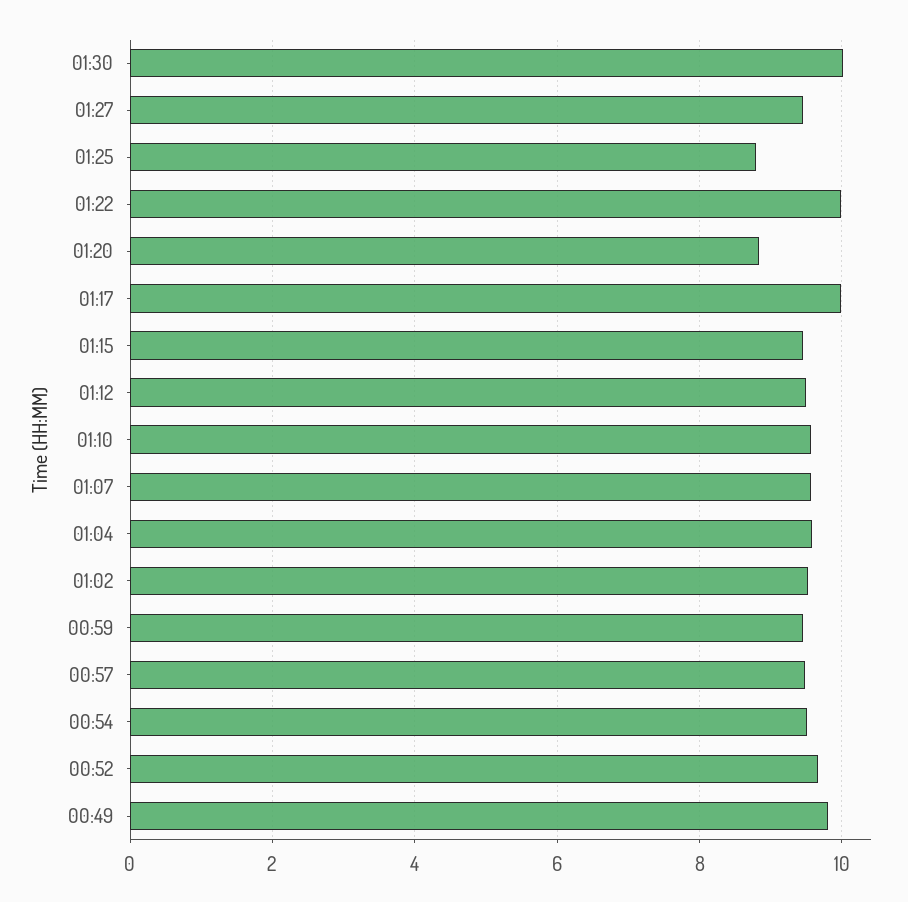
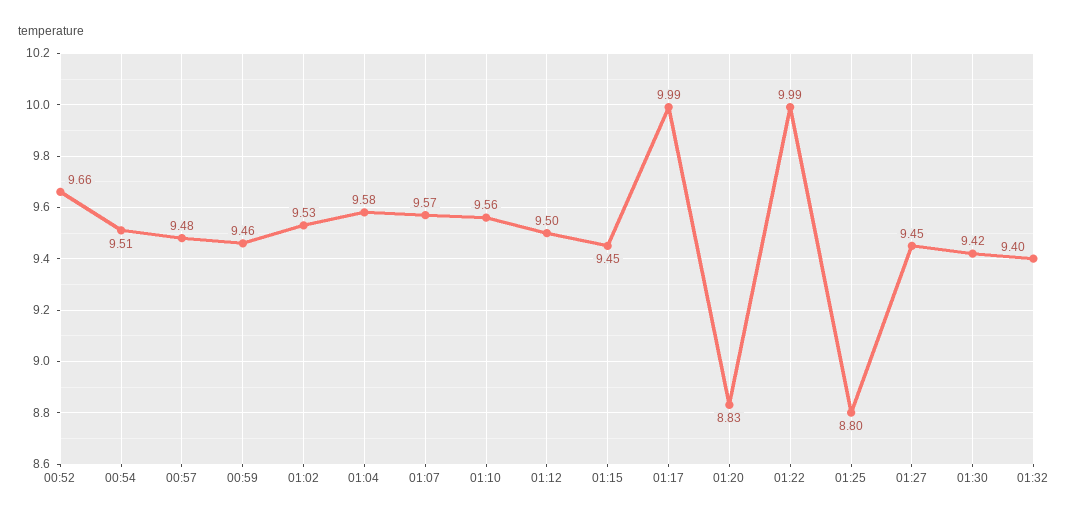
01:30: 10 -> 9.42
00:49: 9.8 -> none
01:32: none -> 9.4

